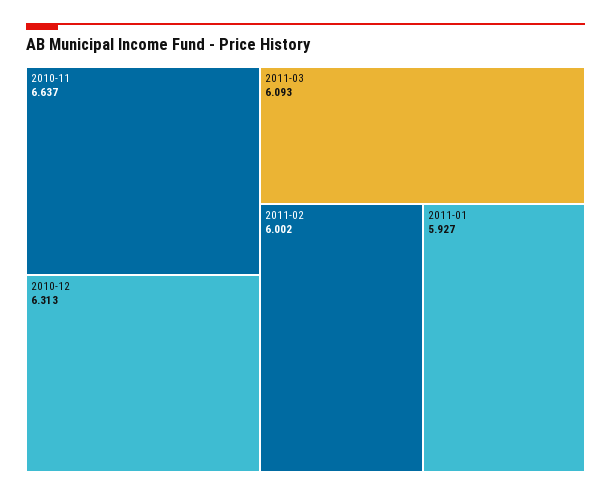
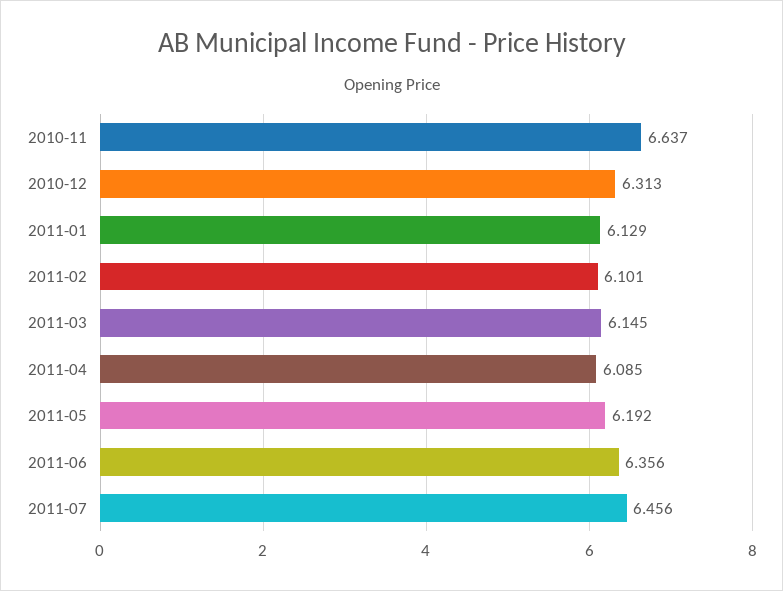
2011-03: 6.093 -> 6.145
2011-02: 6.002 -> 6.101
2011-01: 5.927 -> 6.129
2011-04: none -> 6.085
2011-05: none -> 6.192
2011-06: none -> 6.356
2011-07: none -> 6.456

